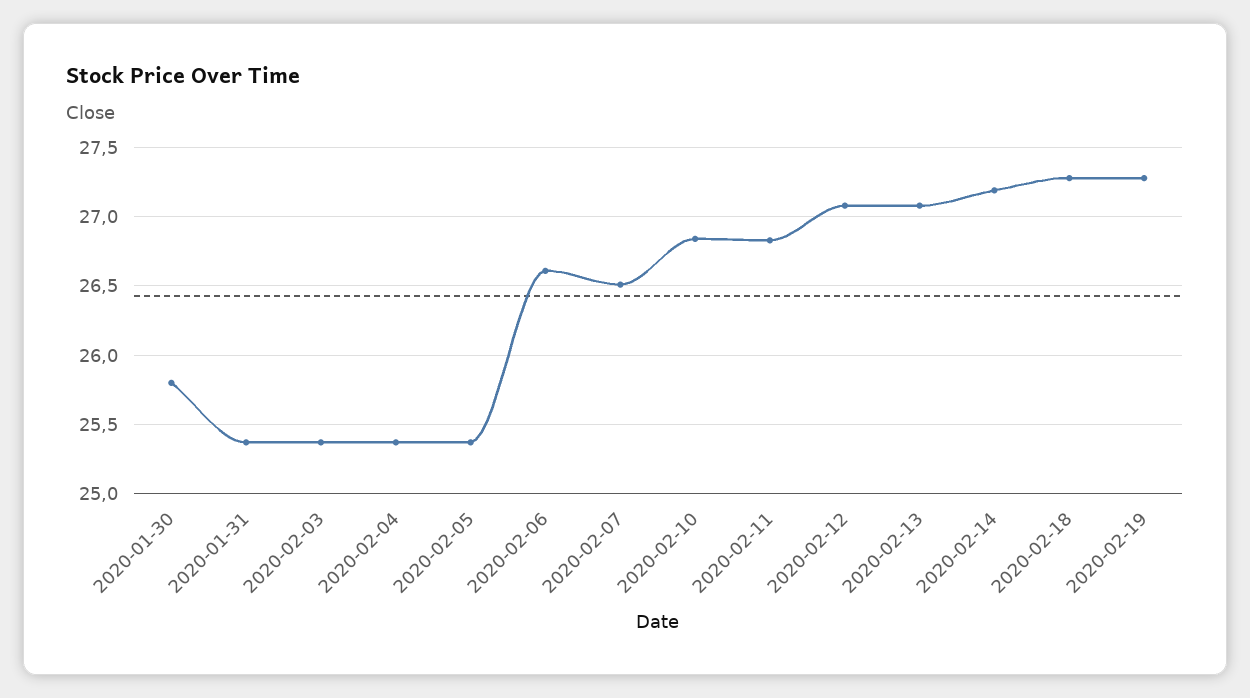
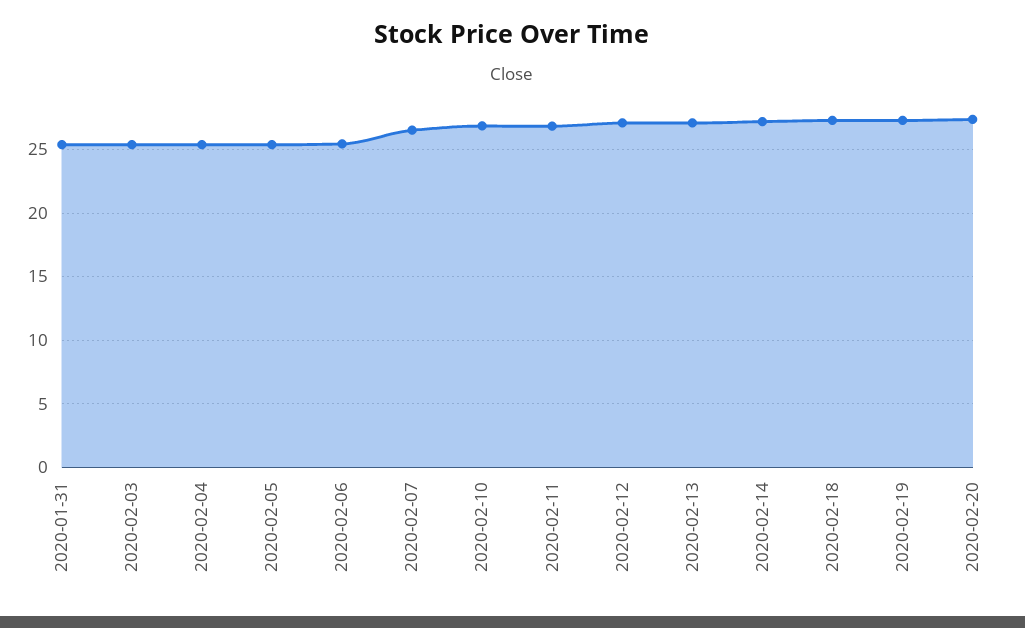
2020-01-30: 25.8 -> none
2020-02-06: 26.6 -> 25.5
2020-02-20: none -> 27.5

